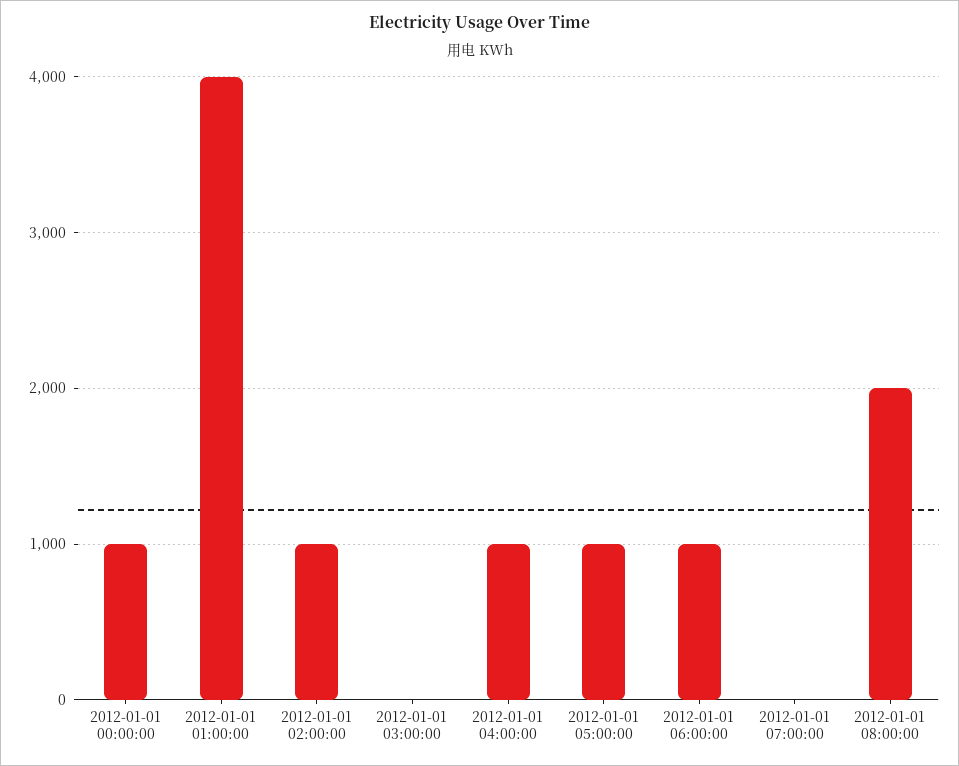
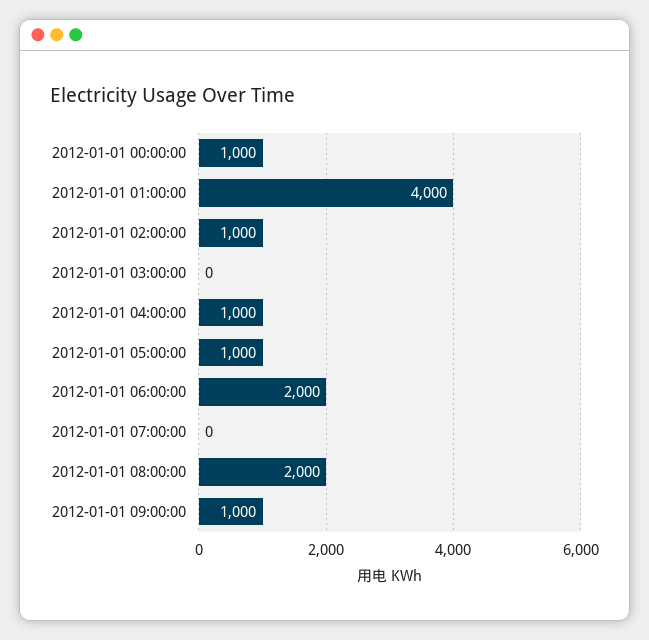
2012-01-01 06:00:00: 1000 -> 2000
2012-01-01 09:00:00: none -> 1000

